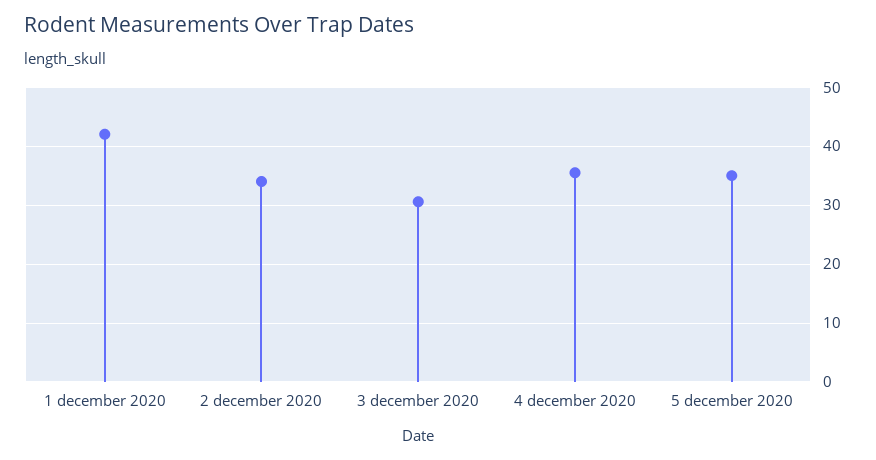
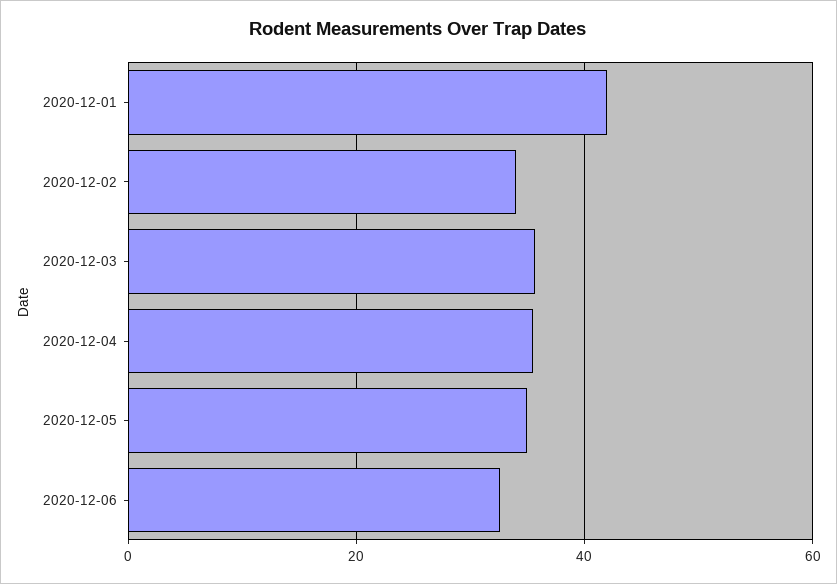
3 december 2020: 30 -> 36
2020-12-06: none -> 32

